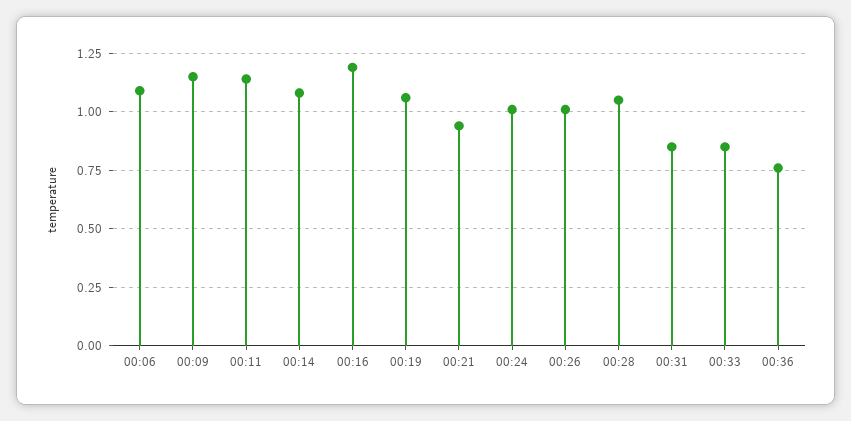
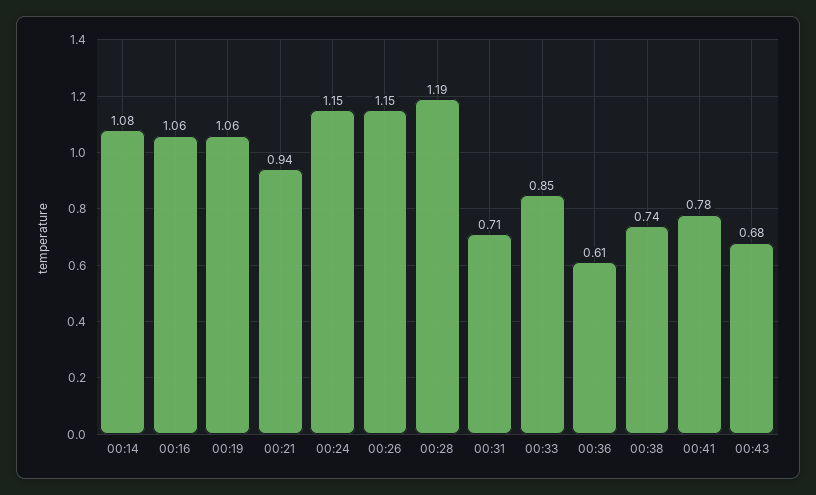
00:06: 1.1 -> none
00:09: 1.15 -> none
00:11: 1.15 -> none
00:16: 1.2 -> 1.06
00:24: 1 -> 1.15
00:26: 1 -> 1.15
00:28: 1.05 -> 1.19
00:31: 0.85 -> 0.71
00:36: 0.75 -> 0.61
00:38: none -> 0.74
00:41: none -> 0.78
00:43: none -> 0.68

